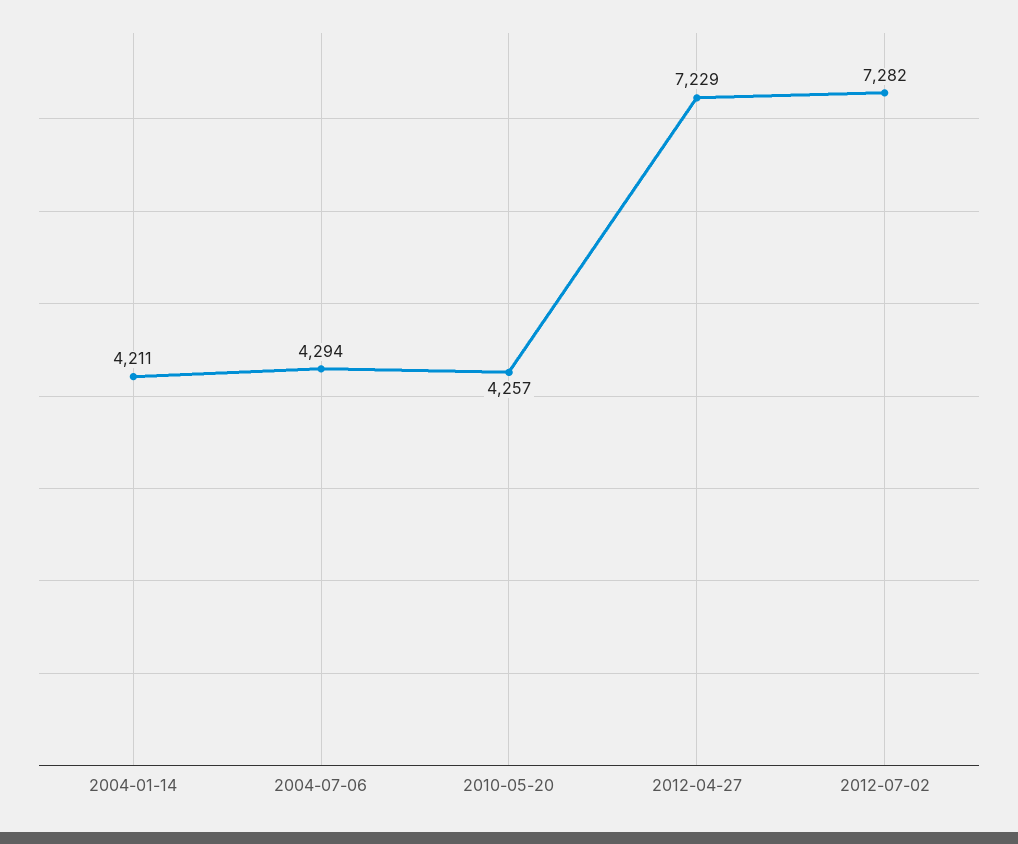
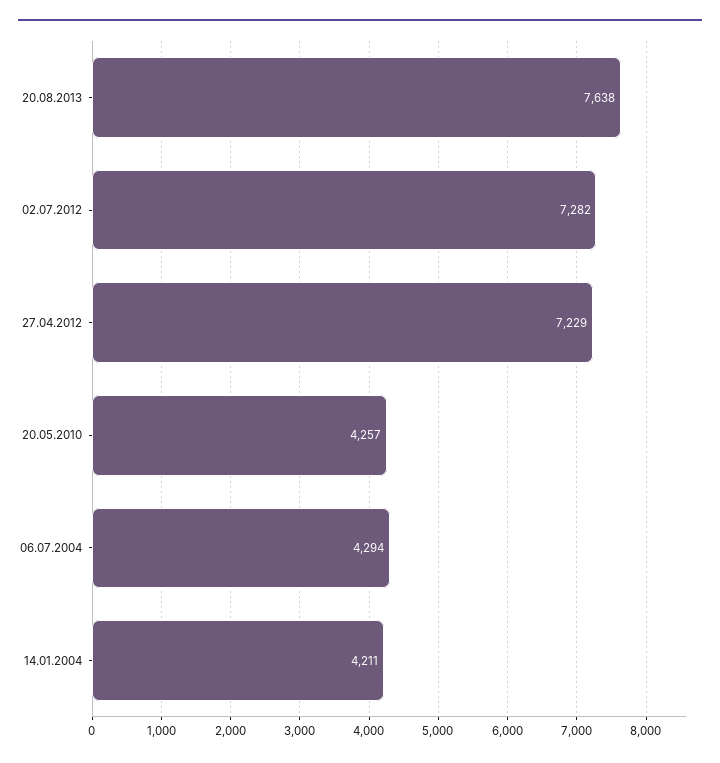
20.08.2013: none -> 7638

